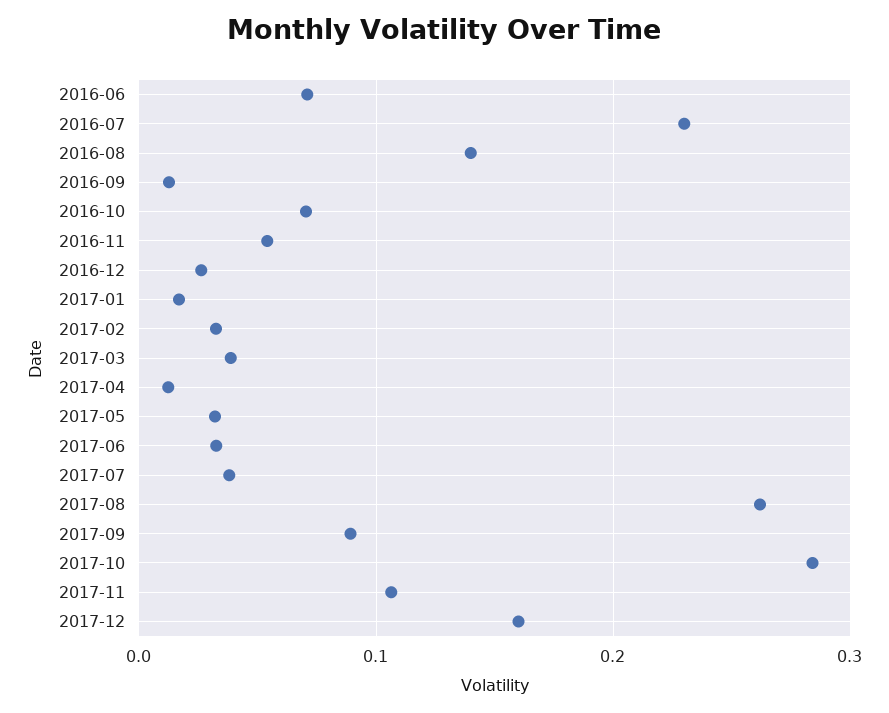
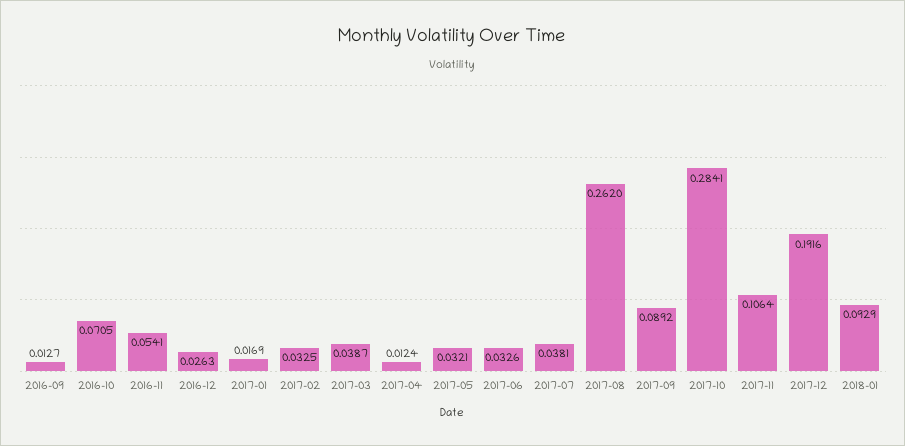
2016-06: 0.07 -> none
2016-07: 0.23 -> none
2016-08: 0.14 -> none
2017-12: 0.16 -> 0.1916
2018-01: none -> 0.0929

